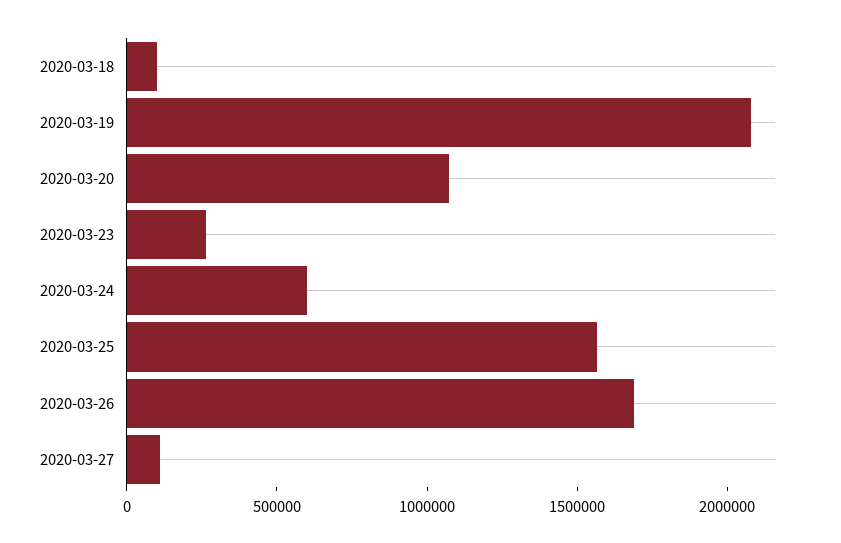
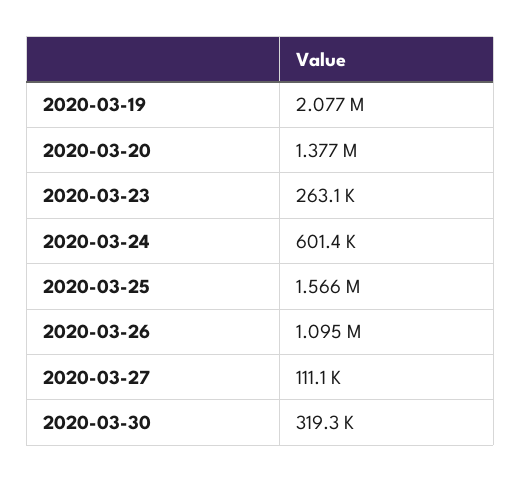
2020-03-18: 100000 -> none
2020-03-20: 1100000 -> 1377000
2020-03-26: 1700000 -> 1095000
2020-03-30: none -> 319300

